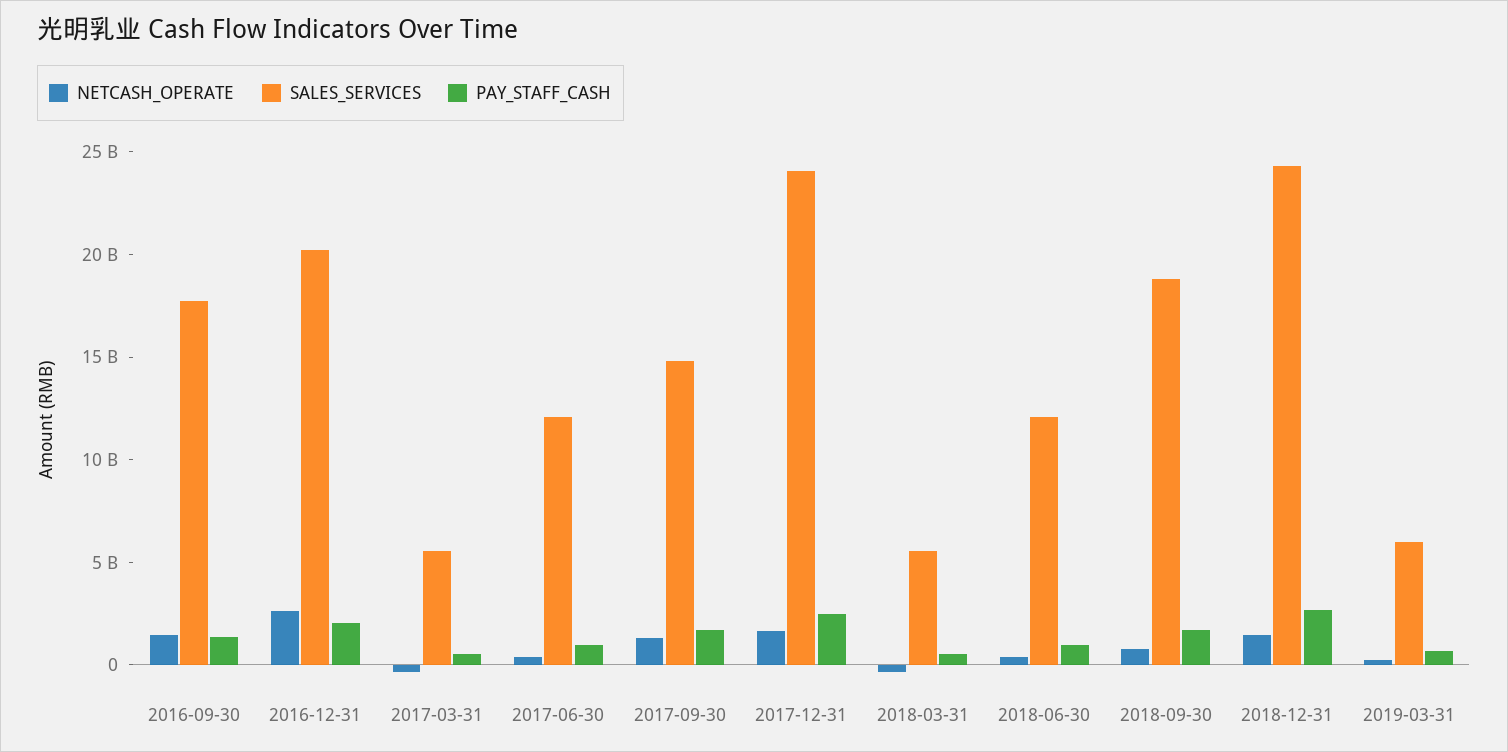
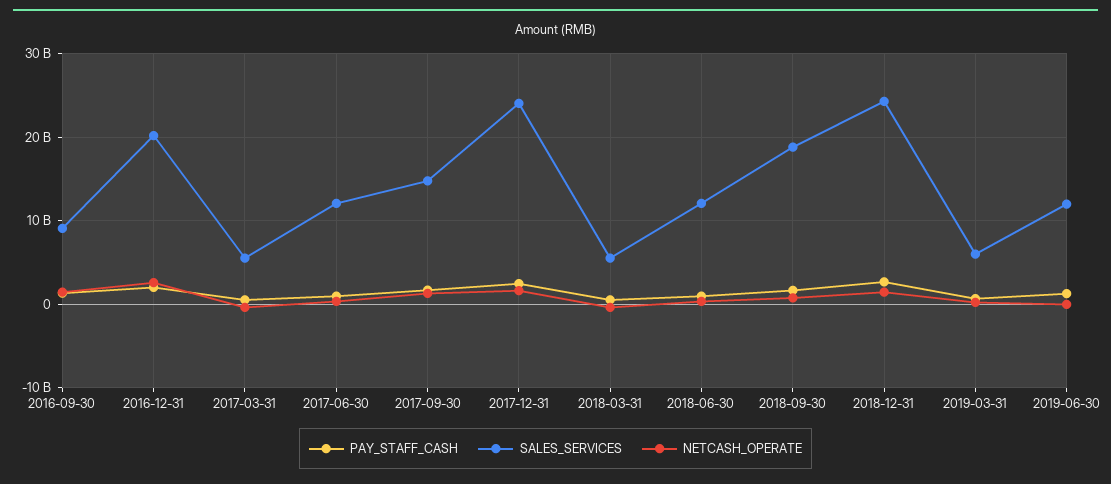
SALES_SERVICES, 2016-09-30: 18000000000 -> 9000000000
PAY_STAFF_CASH, 2019-06-30: none -> 1000000000
SALES_SERVICES, 2019-06-30: none -> 12000000000
NETCASH_OPERATE, 2019-06-30: none -> 0

